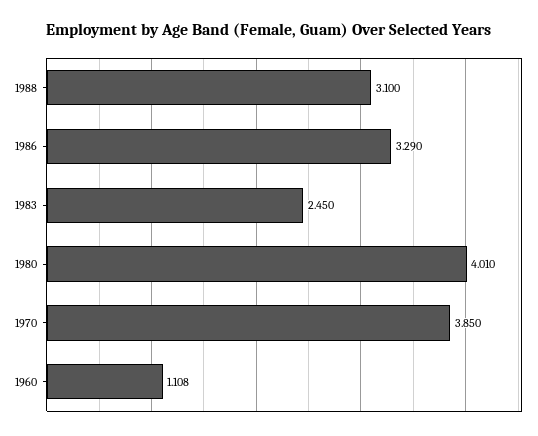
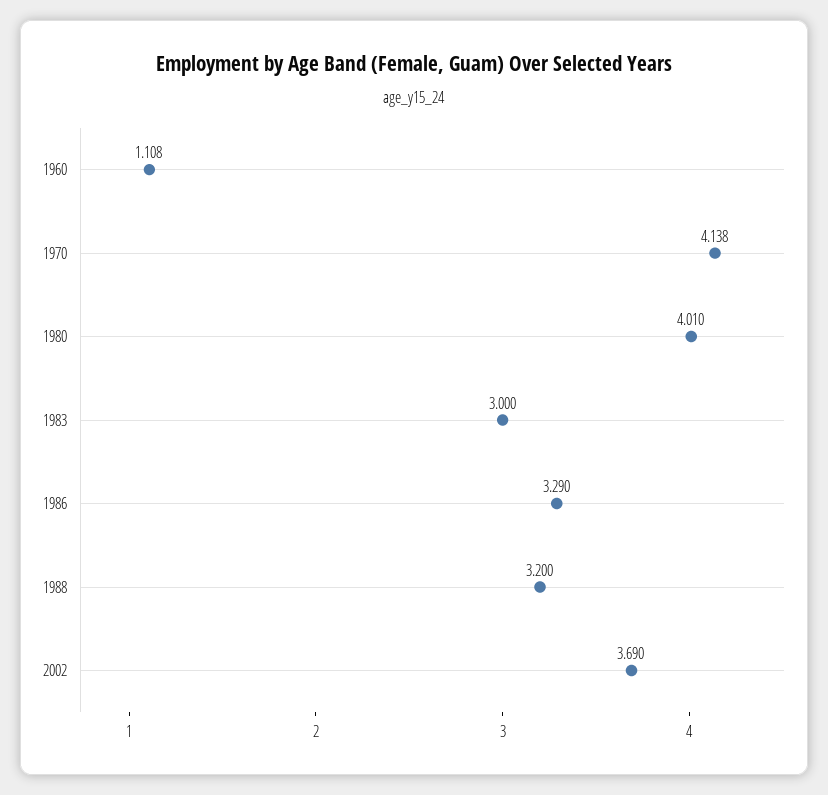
1988: 3.1 -> 3.2
1983: 2.45 -> 3
1970: 3.85 -> 4.138
2002: none -> 3.69

